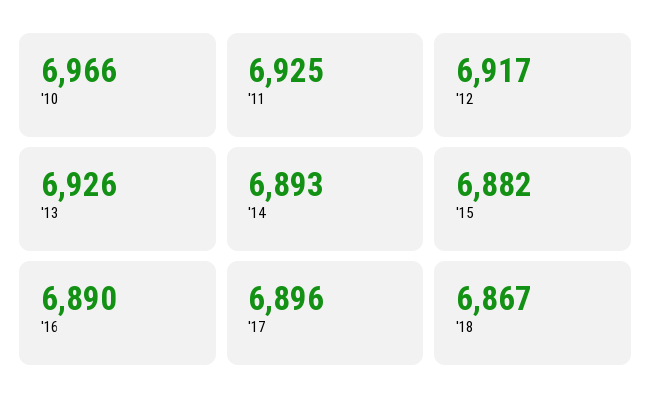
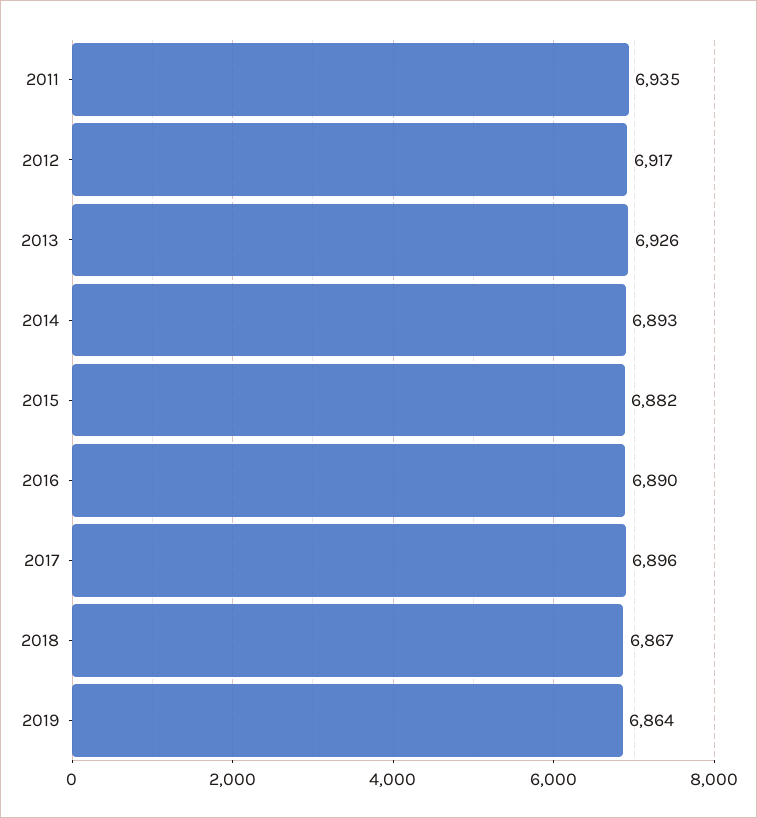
'10: 6966 -> none
'11: 6925 -> 6935
2019: none -> 6864

